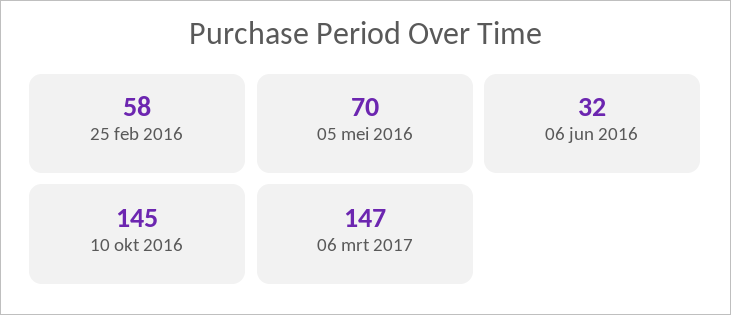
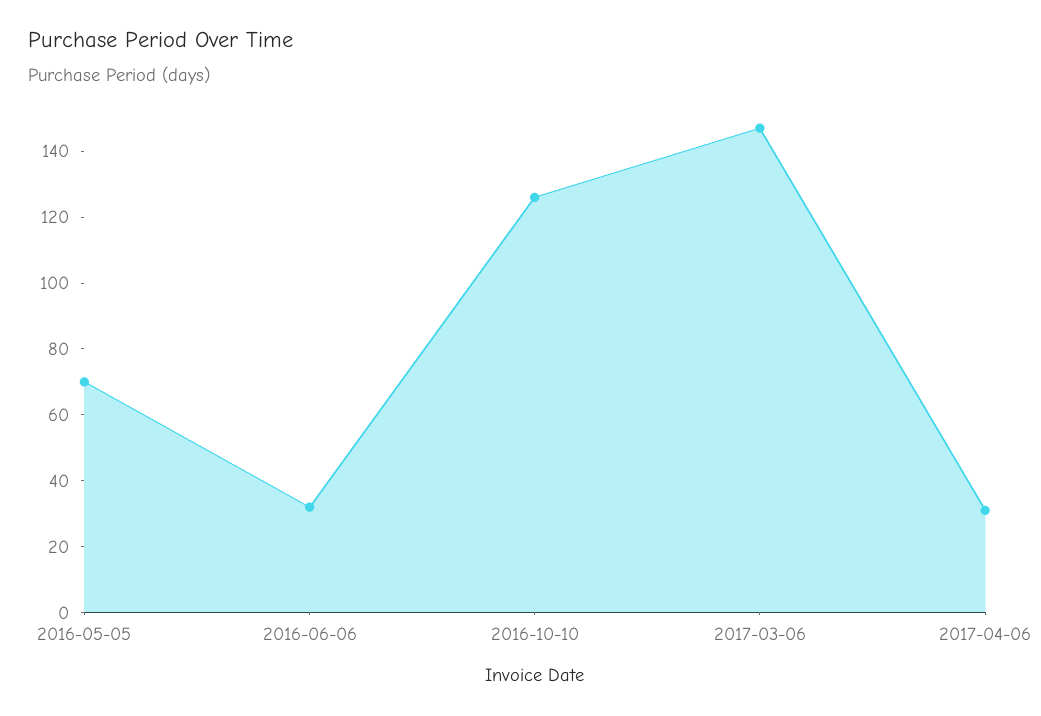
25 feb 2016: 58 -> none
10 okt 2016: 145 -> 125
2017-04-06: none -> 30

